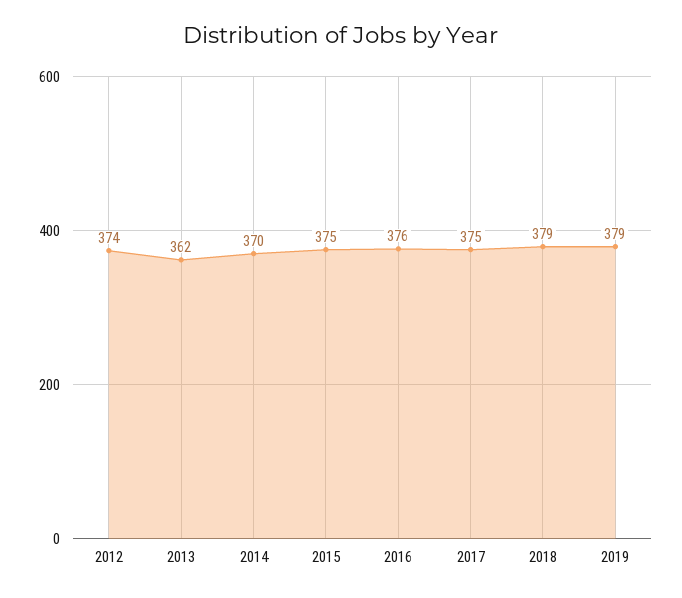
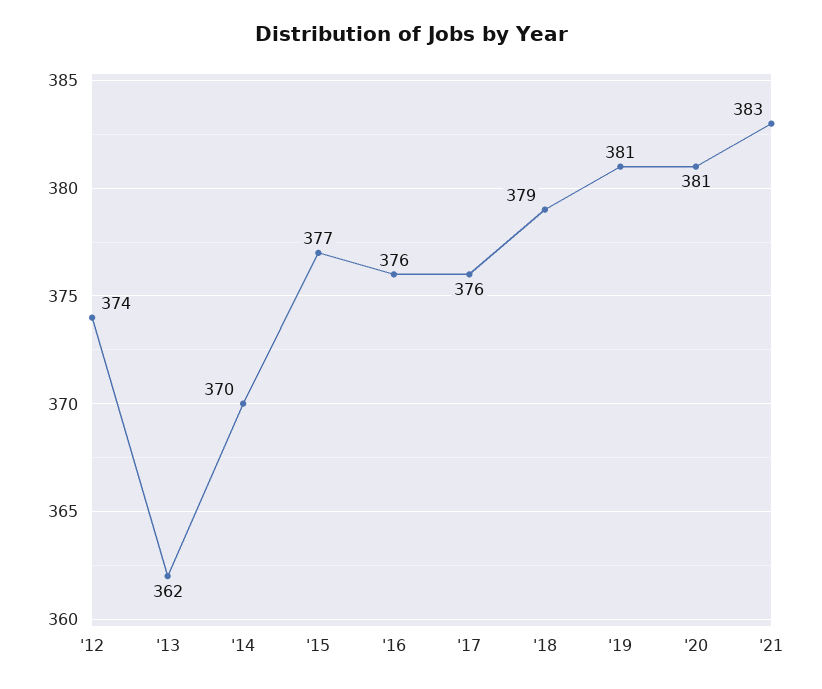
2015: 375 -> 377
2017: 375 -> 376
2019: 379 -> 381
'20: none -> 381
'21: none -> 383

